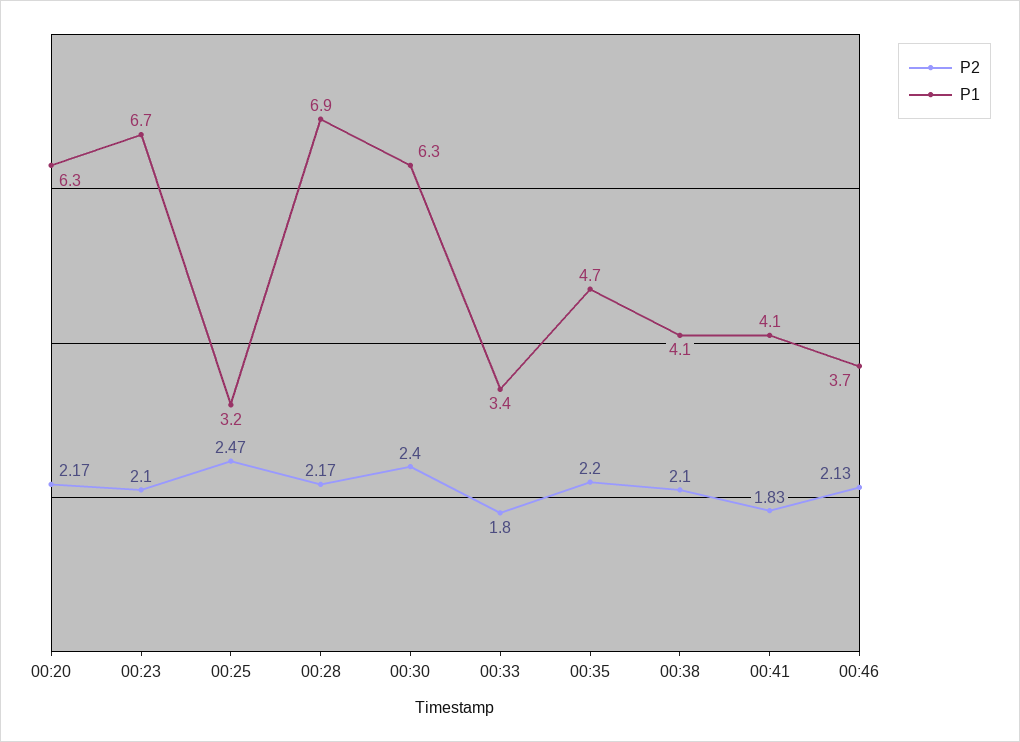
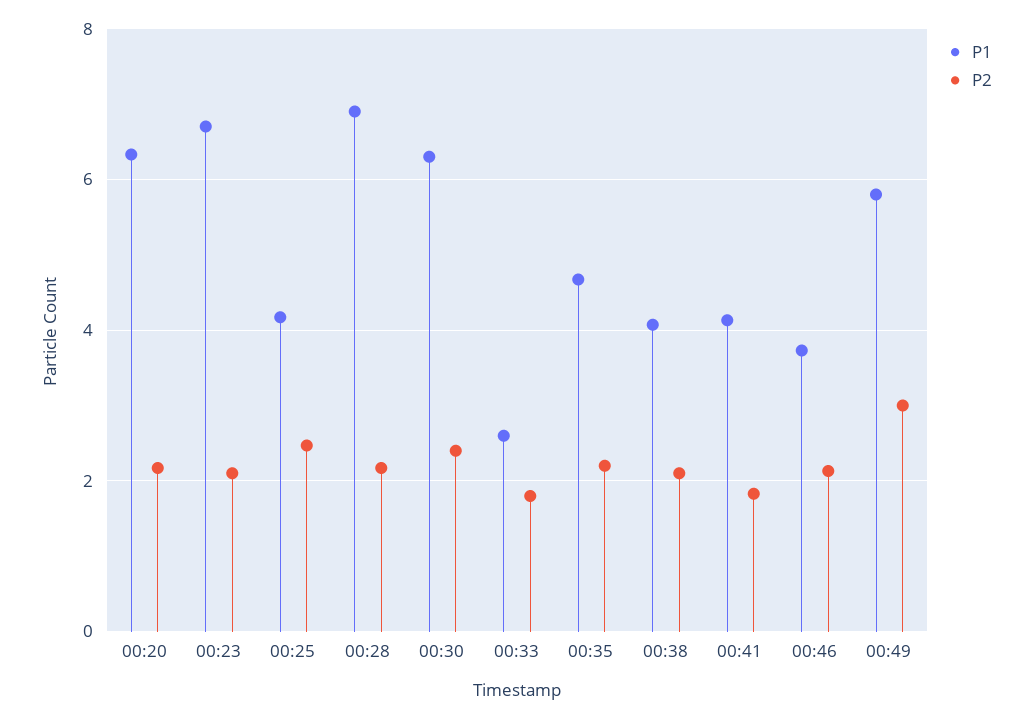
P1, 00:25: 3.2 -> 4.2
P1, 00:33: 3.4 -> 2.6
P1, 00:49: none -> 5.8
P2, 00:49: none -> 3

